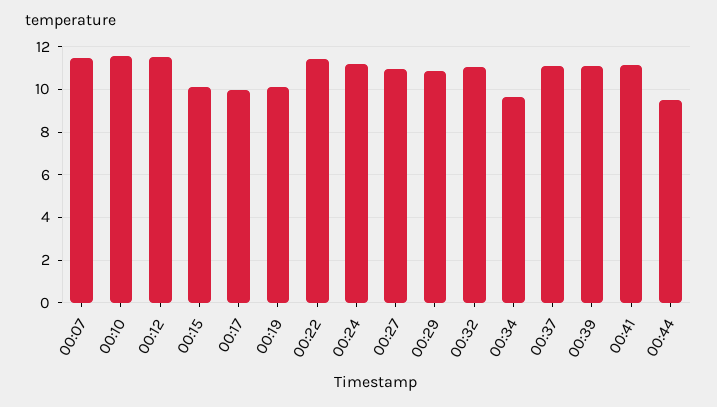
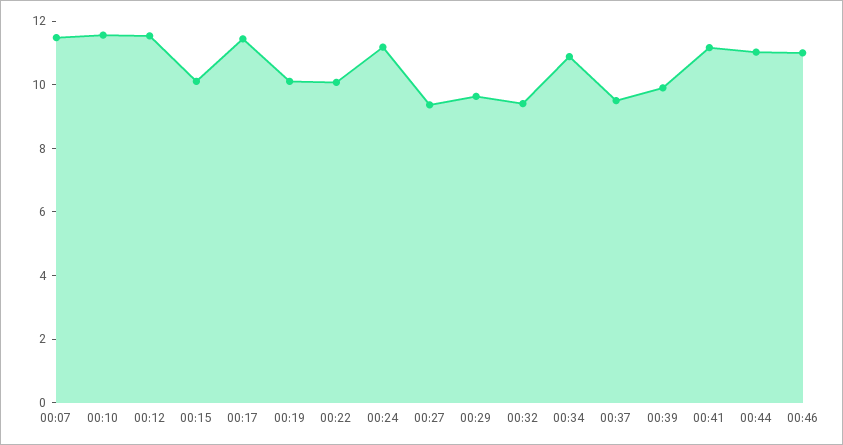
00:17: 10 -> 11.5
00:22: 11.5 -> 10
00:27: 11 -> 9.5
00:29: 11 -> 9.5
00:32: 11 -> 9.5
00:34: 9.5 -> 11
00:37: 11 -> 9.5
00:39: 11 -> 10
00:44: 9.5 -> 11
00:46: none -> 11

